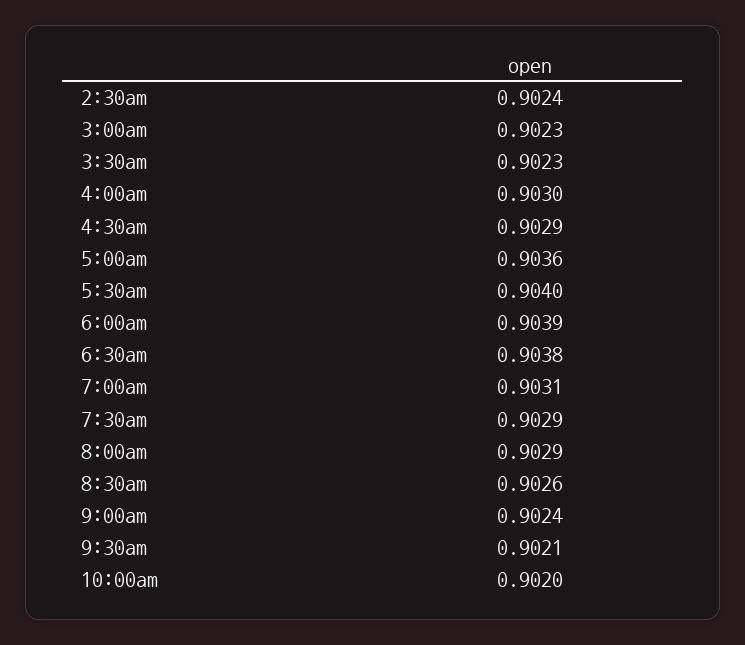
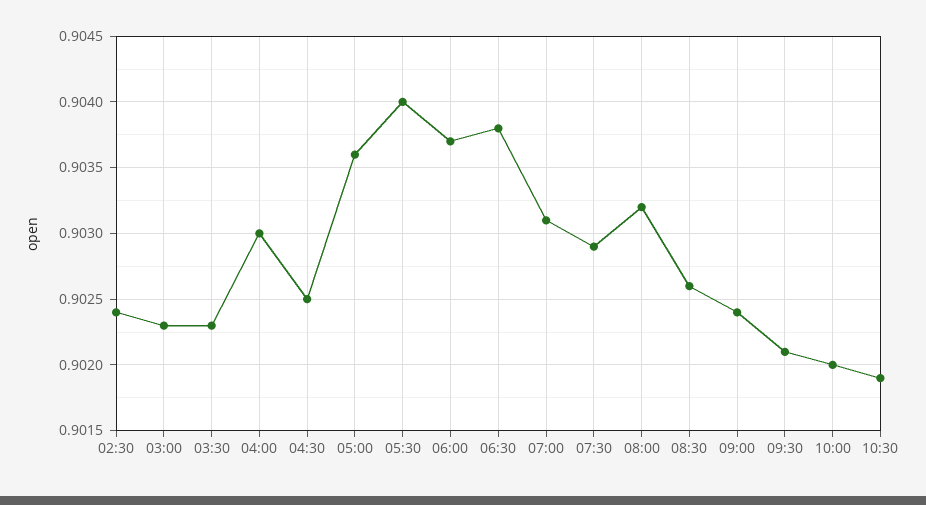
4:30am: 0.9029 -> 0.9025
6:00am: 0.9039 -> 0.9037
8:00am: 0.9029 -> 0.9032
10:30: none -> 0.9019

